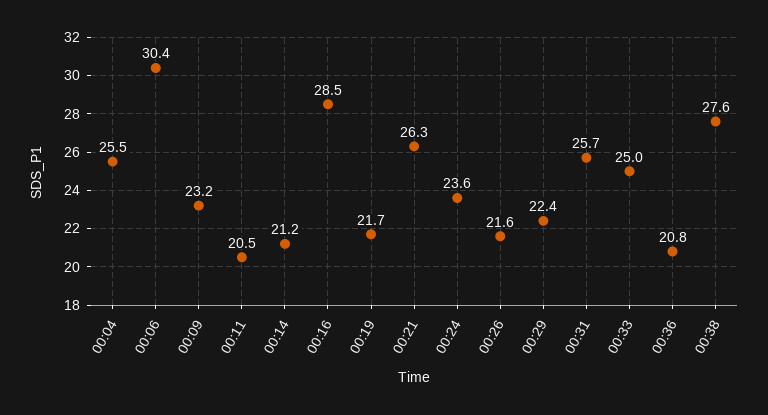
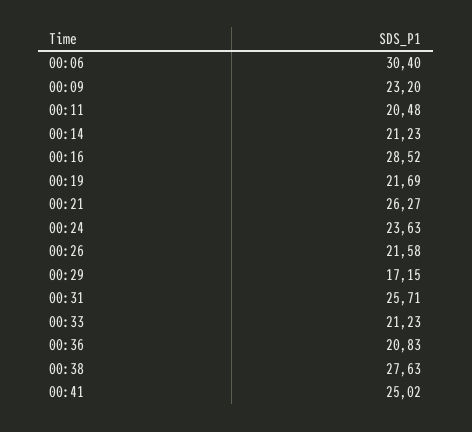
00:04: 25.5 -> none
00:29: 22.4 -> 17.15
00:33: 25 -> 21.23
00:41: none -> 25.02

